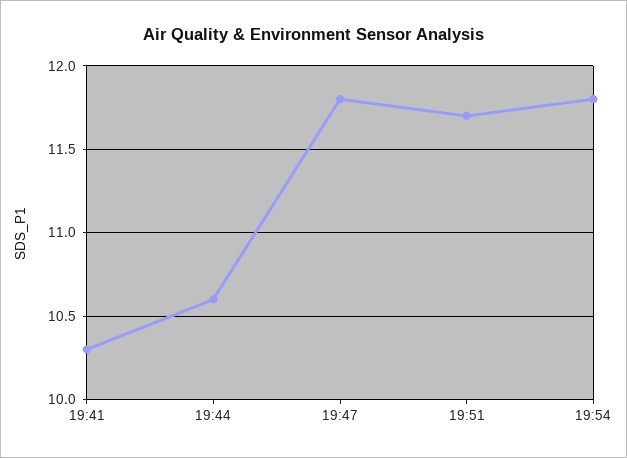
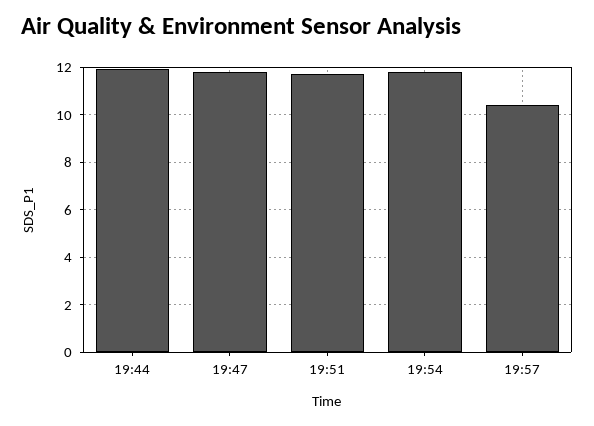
19:41: 10.3 -> none
19:44: 10.6 -> 12
19:57: none -> 10.5

